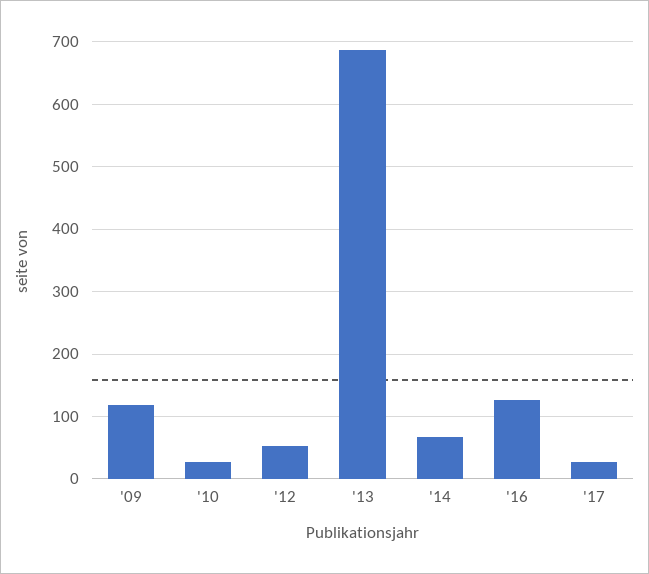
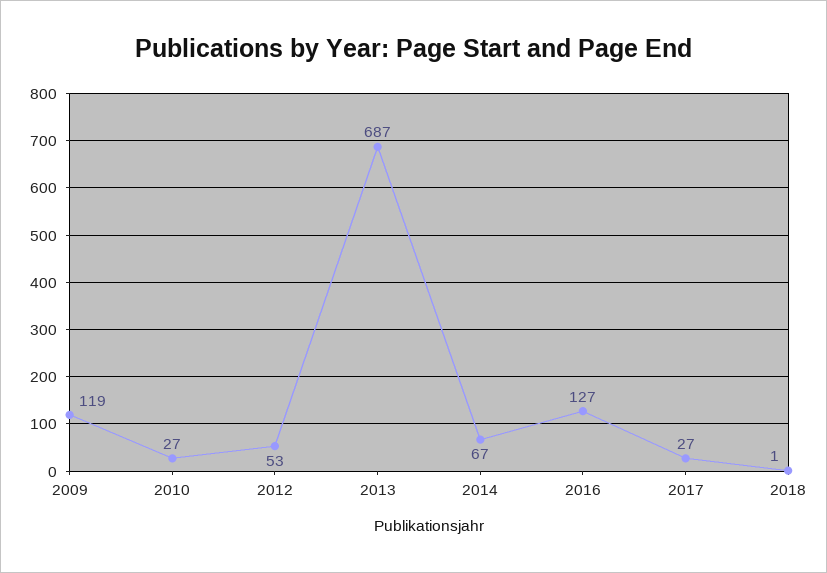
2018: none -> 1

